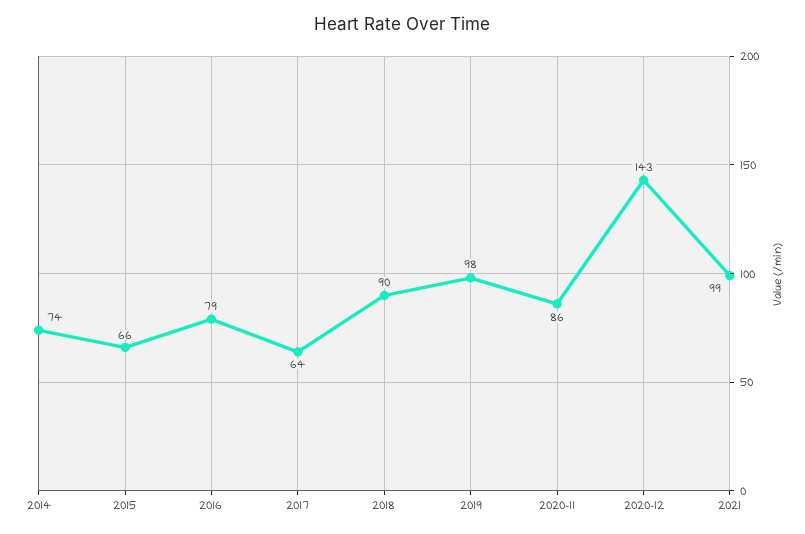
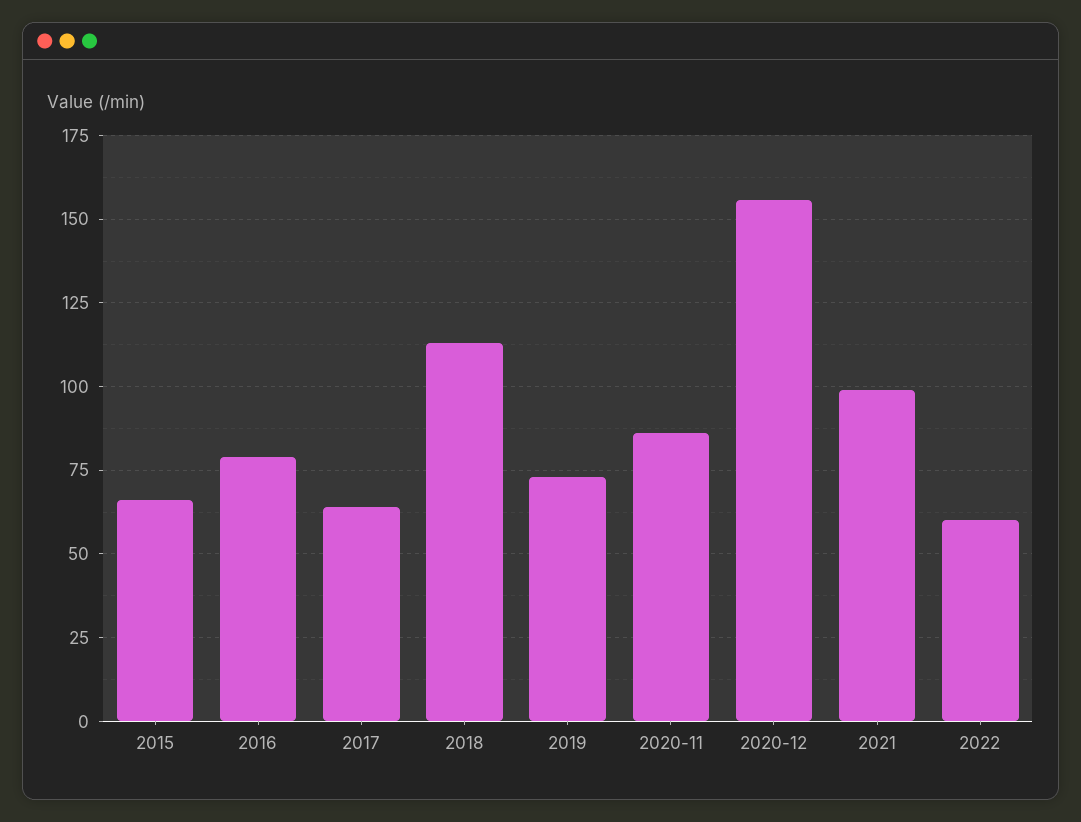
2014: 74 -> none
2018: 90 -> 112.5
2019: 98 -> 72.5
2020-12: 143 -> 155
2022: none -> 60

